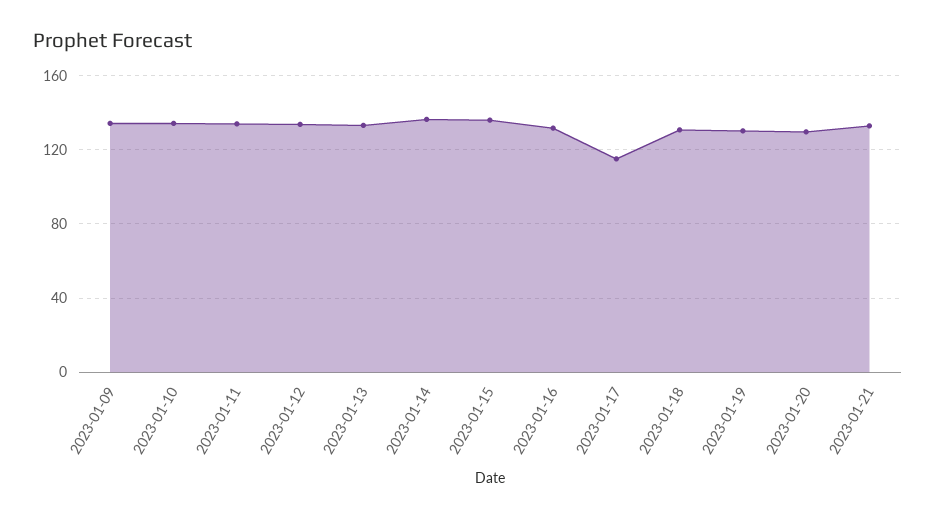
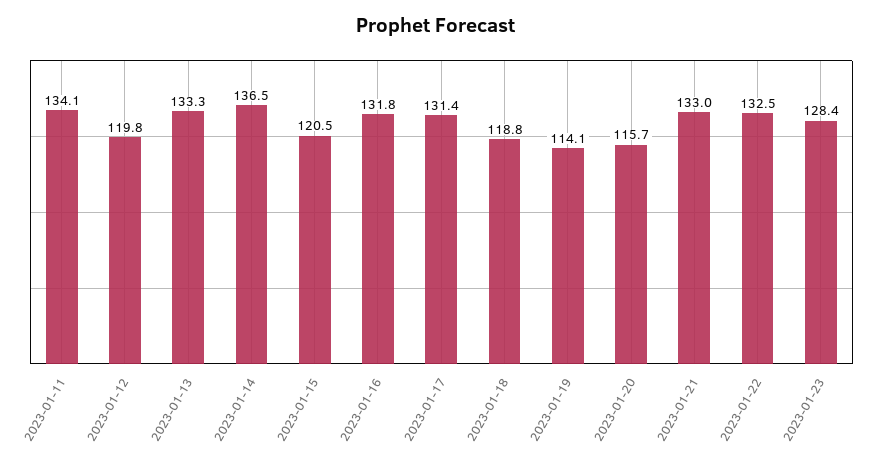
2023-01-09: 135 -> none
2023-01-10: 135 -> none
2023-01-12: 135 -> 119.8
2023-01-15: 135 -> 120.5
2023-01-17: 115 -> 131.4
2023-01-18: 130 -> 118.8
2023-01-19: 130 -> 114.1
2023-01-20: 130 -> 115.7
2023-01-22: none -> 132.5
2023-01-23: none -> 128.4

